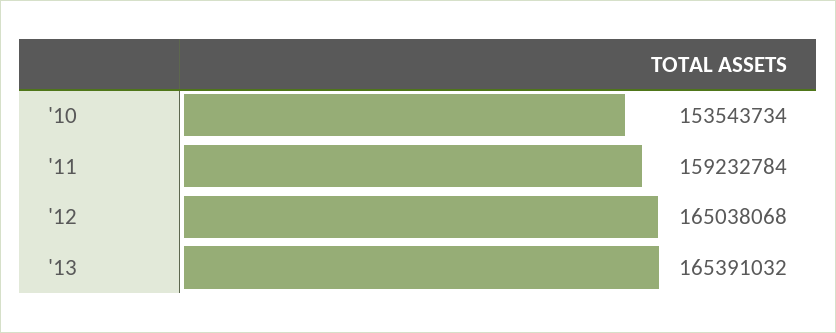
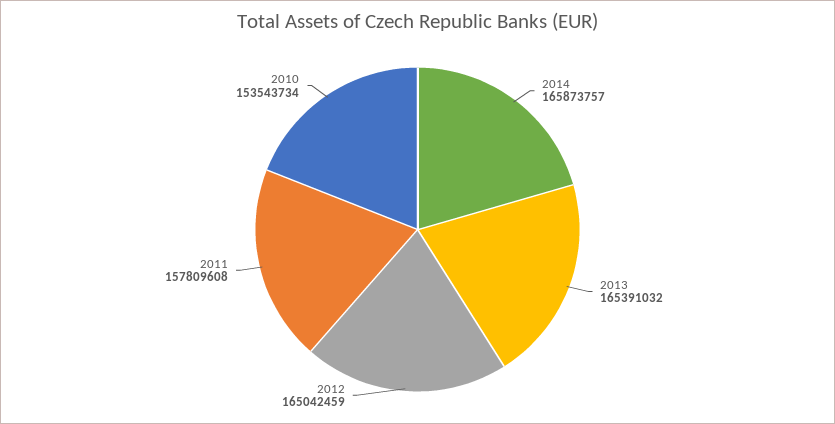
'11: 159232784 -> 157809608
'12: 165038068 -> 165042459
2014: none -> 165873757

